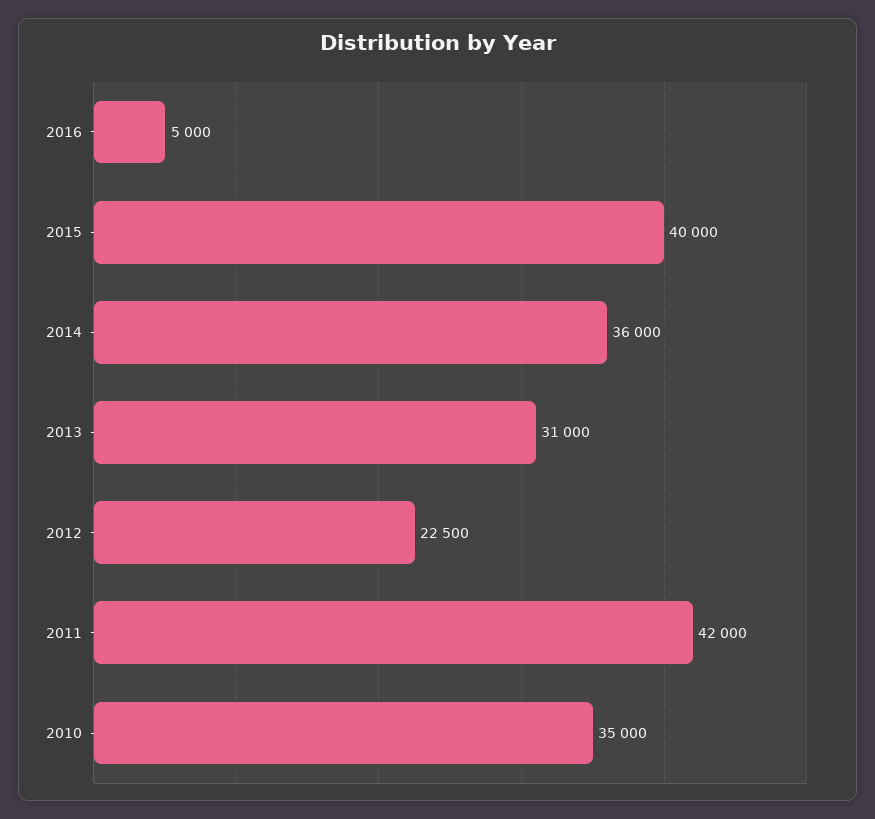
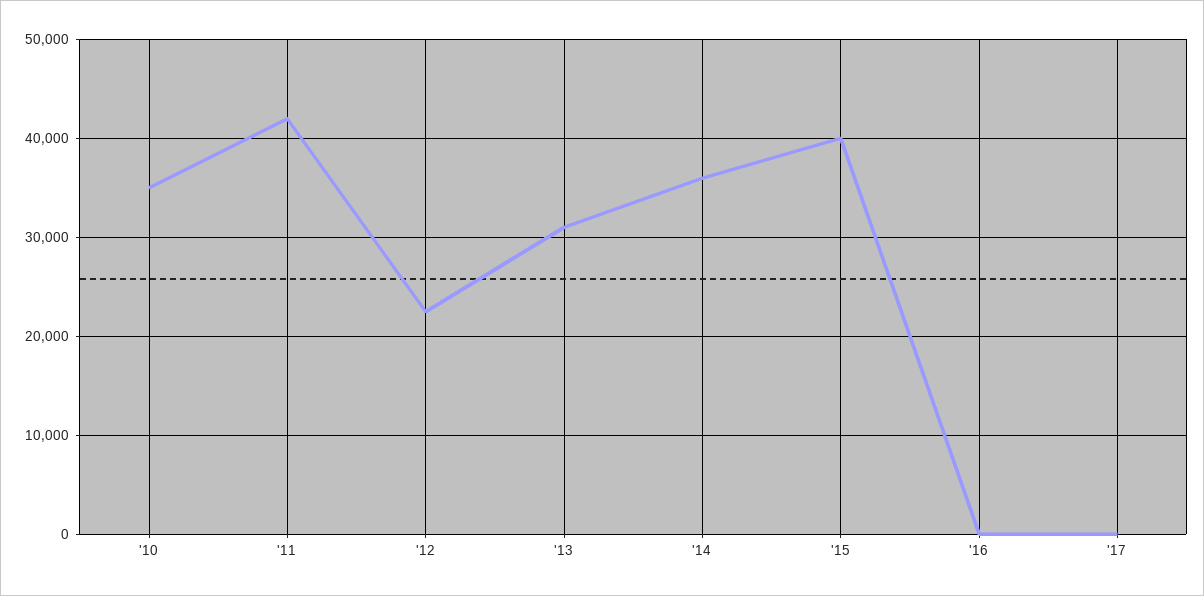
2016: 5000 -> 0
'17: none -> 0

